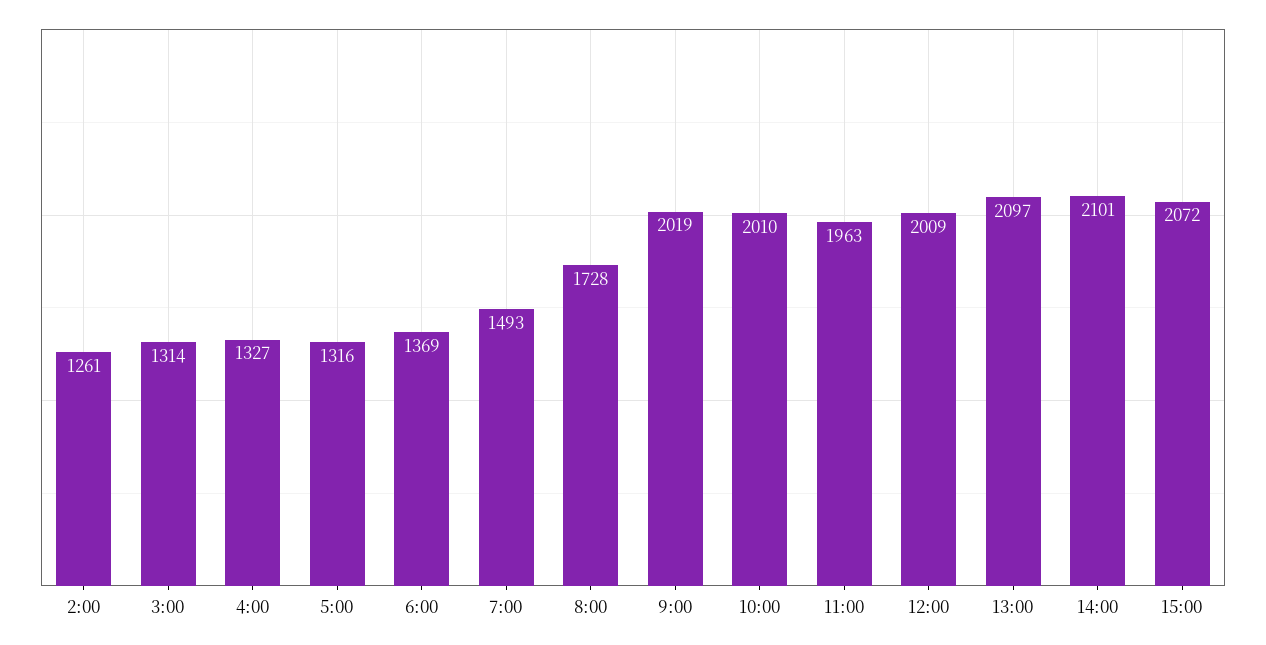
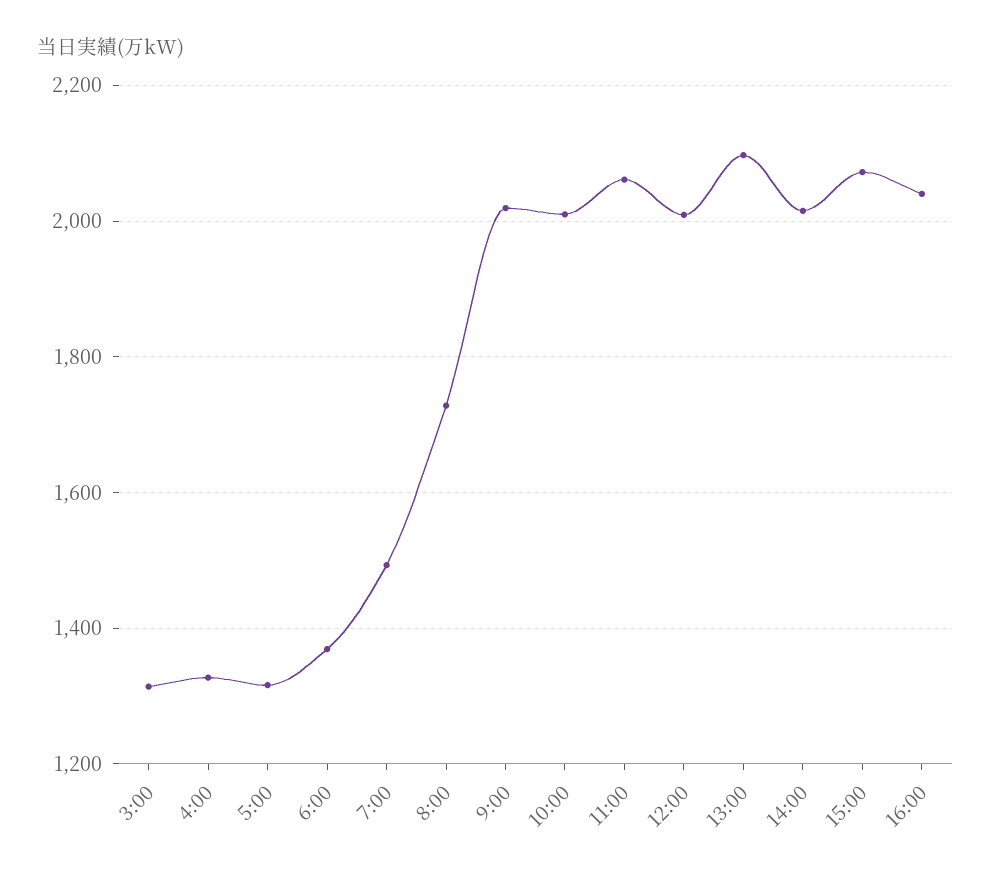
2:00: 1261 -> none
11:00: 1963 -> 2060
14:00: 2101 -> 2020
16:00: none -> 2040

